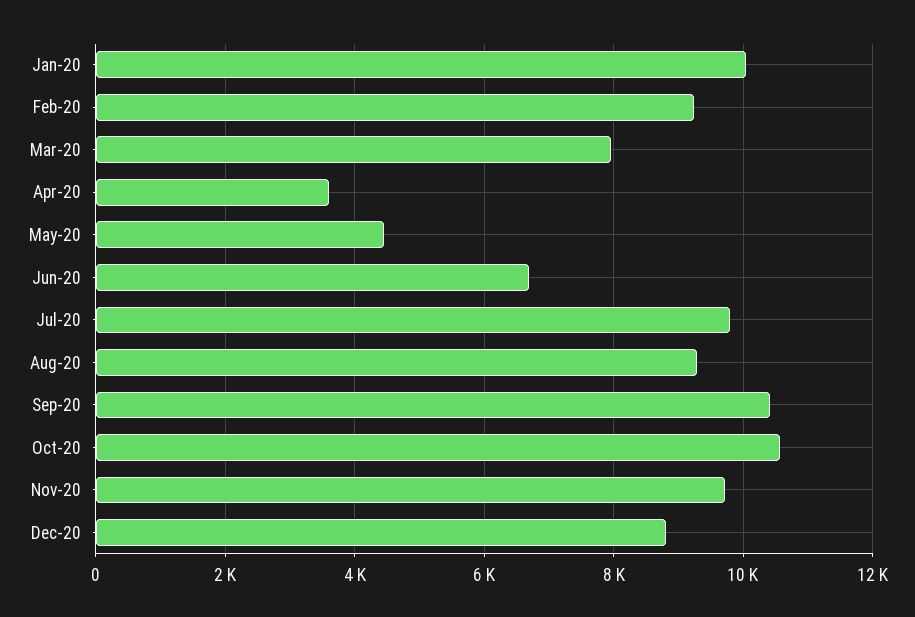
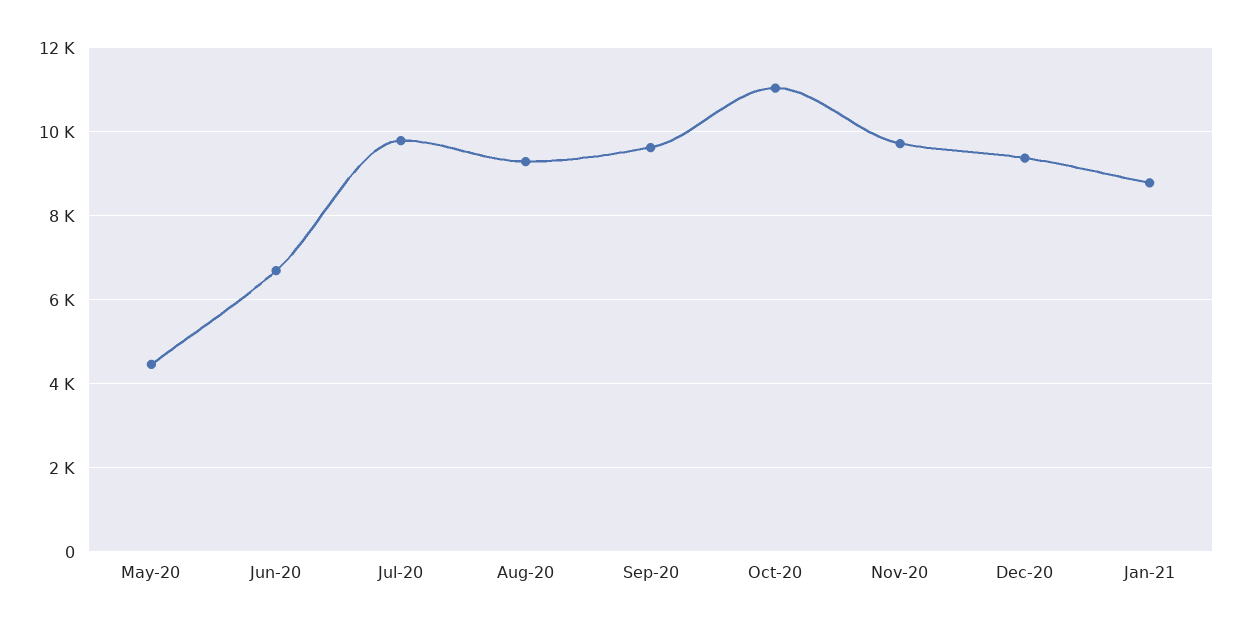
Jan-20: 10000 -> none
Feb-20: 9200 -> none
Mar-20: 8000 -> none
Apr-20: 3600 -> none
Sep-20: 10400 -> 9600
Oct-20: 10600 -> 11000
Dec-20: 8800 -> 9400
Jan-21: none -> 8800

